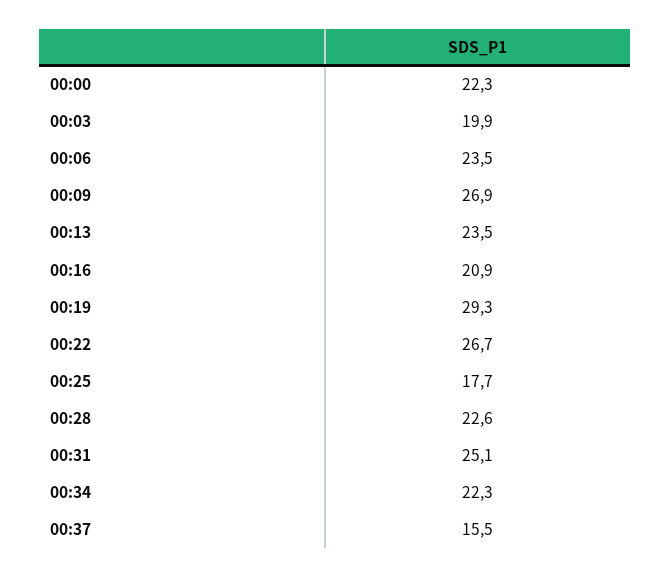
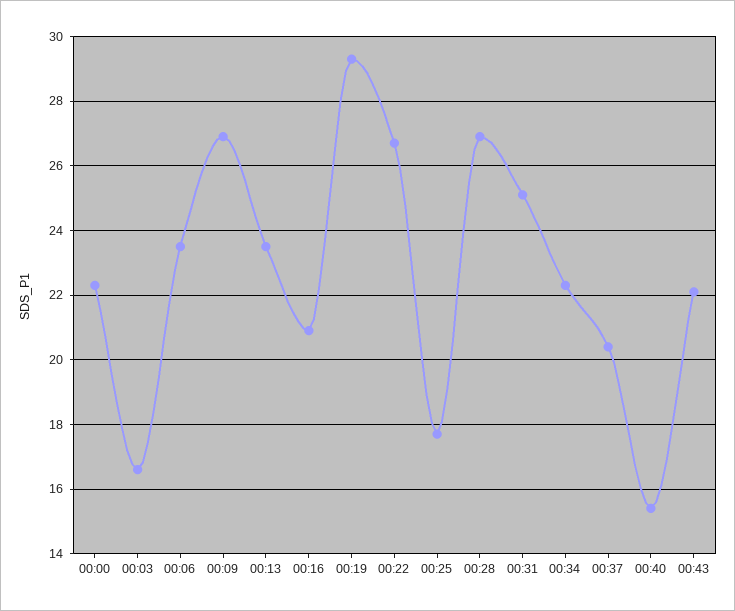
00:03: 19.9 -> 16.5
00:28: 22.6 -> 27
00:37: 15.5 -> 20.5
00:40: none -> 15.5
00:43: none -> 22

